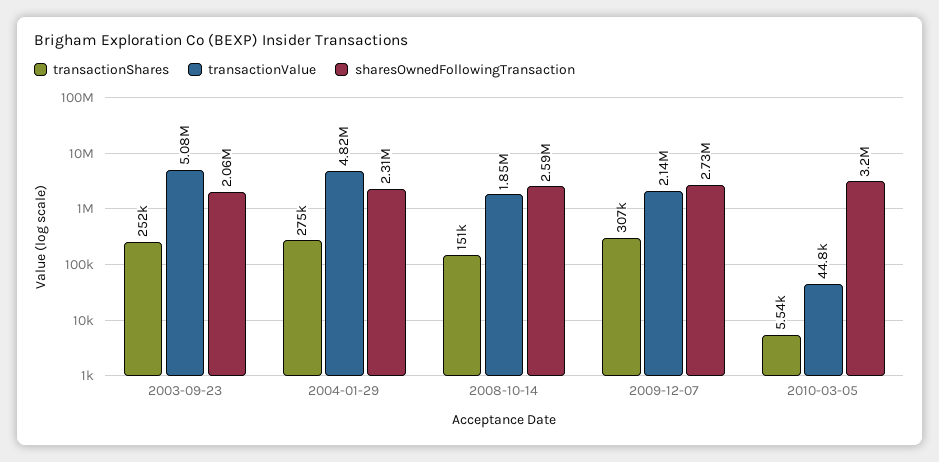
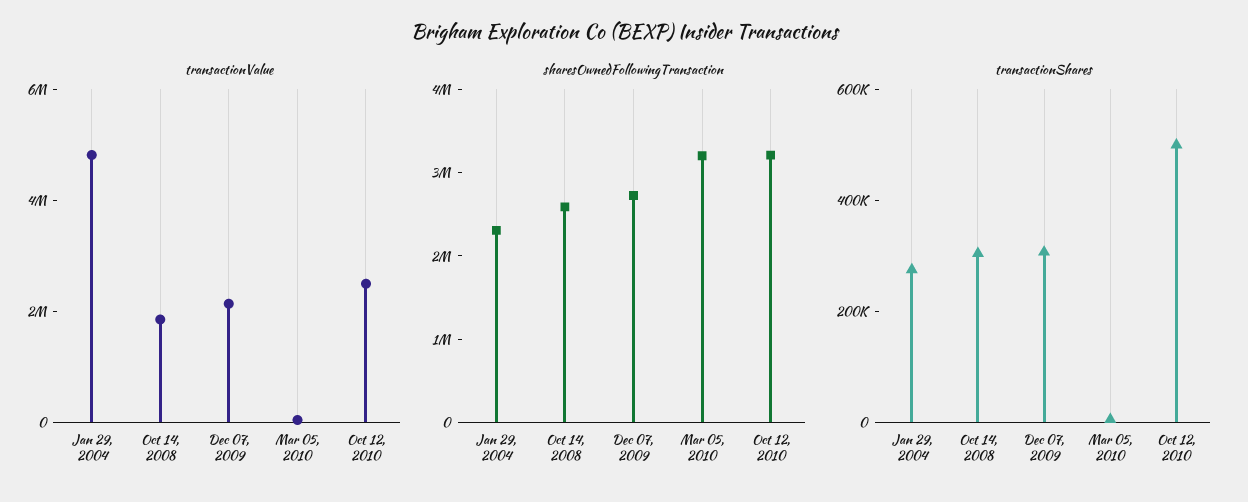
transactionShares, 2003-09-23: 252000 -> none
transactionValue, 2003-09-23: 5080000 -> none
sharesOwnedFollowingTransaction, 2003-09-23: 2060000 -> none
transactionShares, 2008-10-14: 151000 -> 300000
transactionValue, Oct 12, 2010: none -> 2500000
sharesOwnedFollowingTransaction, Oct 12, 2010: none -> 3200000
transactionShares, Oct 12, 2010: none -> 500000

